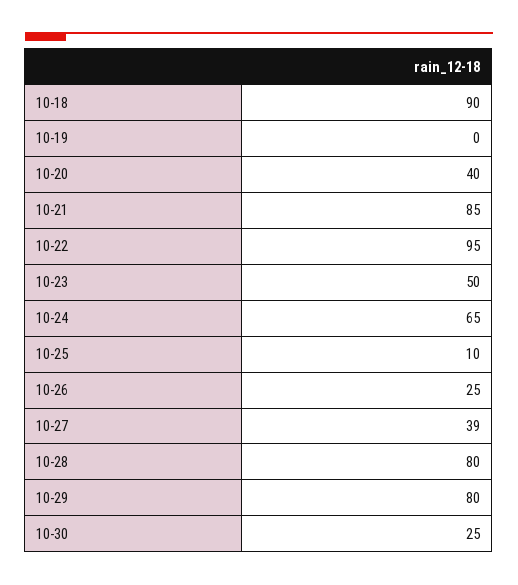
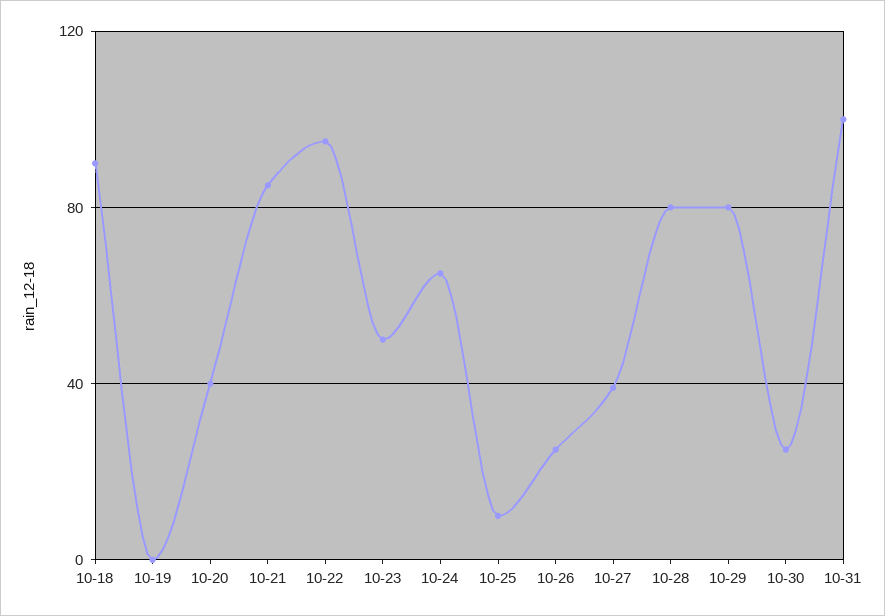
10-31: none -> 100

